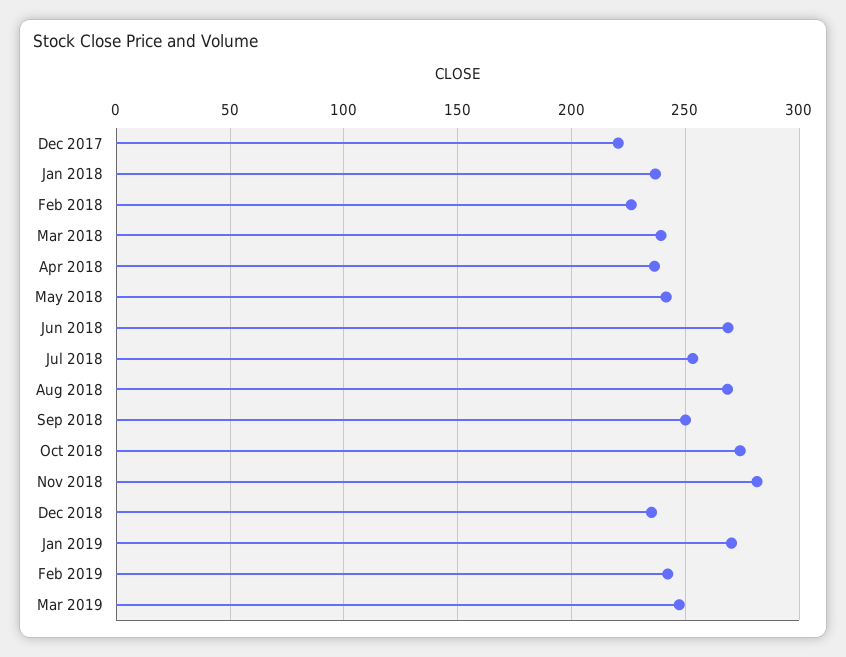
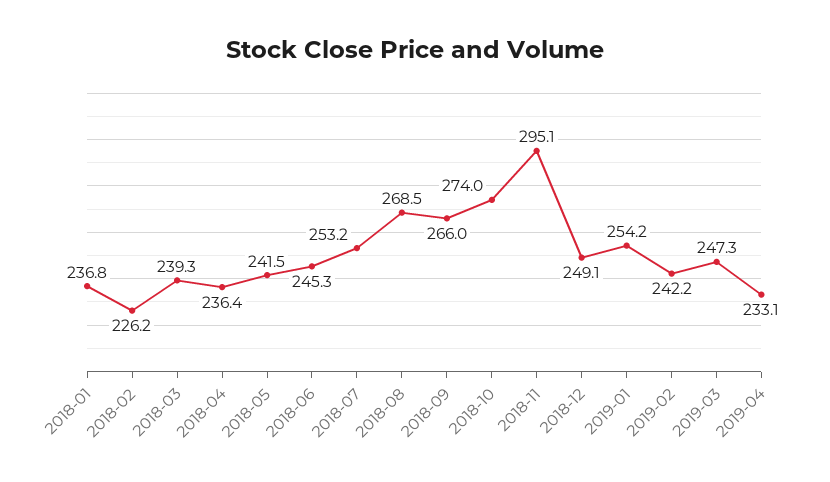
Dec 2017: 220 -> none
Jun 2018: 270 -> 245.3
Sep 2018: 250 -> 266
Nov 2018: 280 -> 295.1
Dec 2018: 235 -> 249.1
Jan 2019: 270 -> 254.2
2019-04: none -> 233.1

